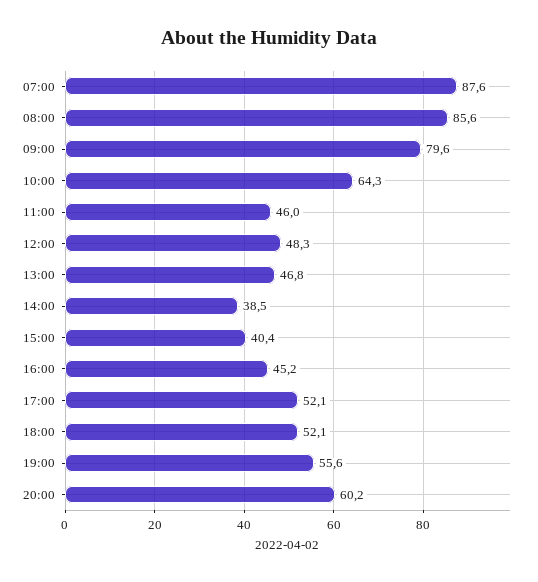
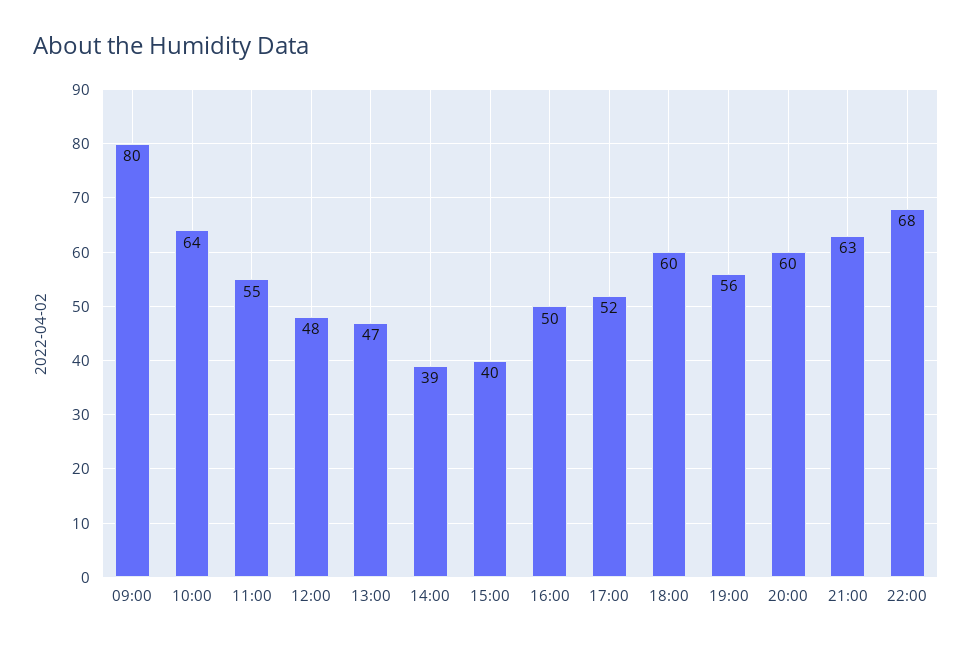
07:00: 87.6 -> none
08:00: 85.6 -> none
11:00: 46 -> 55
16:00: 45.2 -> 50
18:00: 52.1 -> 60
21:00: none -> 63
22:00: none -> 68

